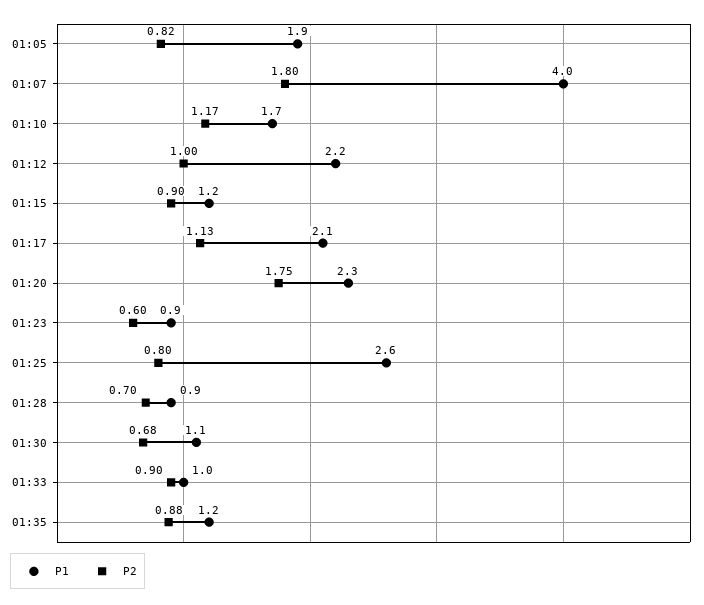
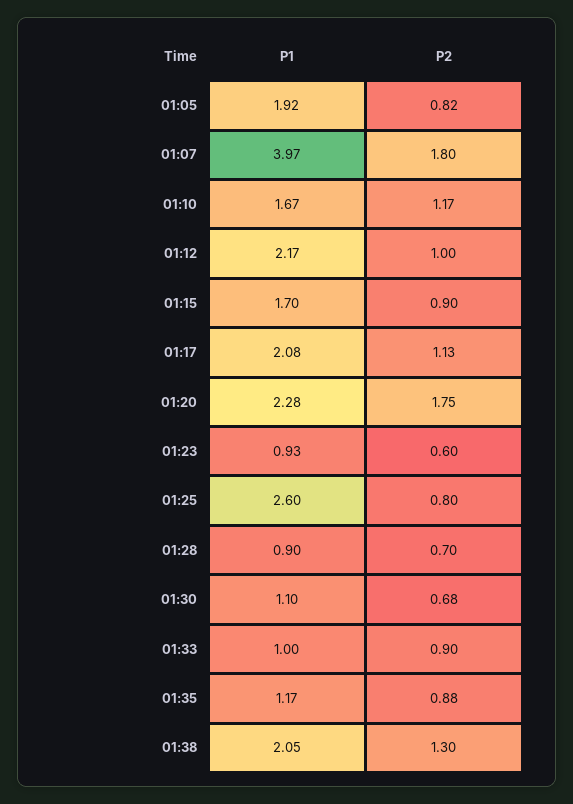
P1, 01:15: 1.2 -> 1.7
P1, 01:38: none -> 2.05
P2, 01:38: none -> 1.3

